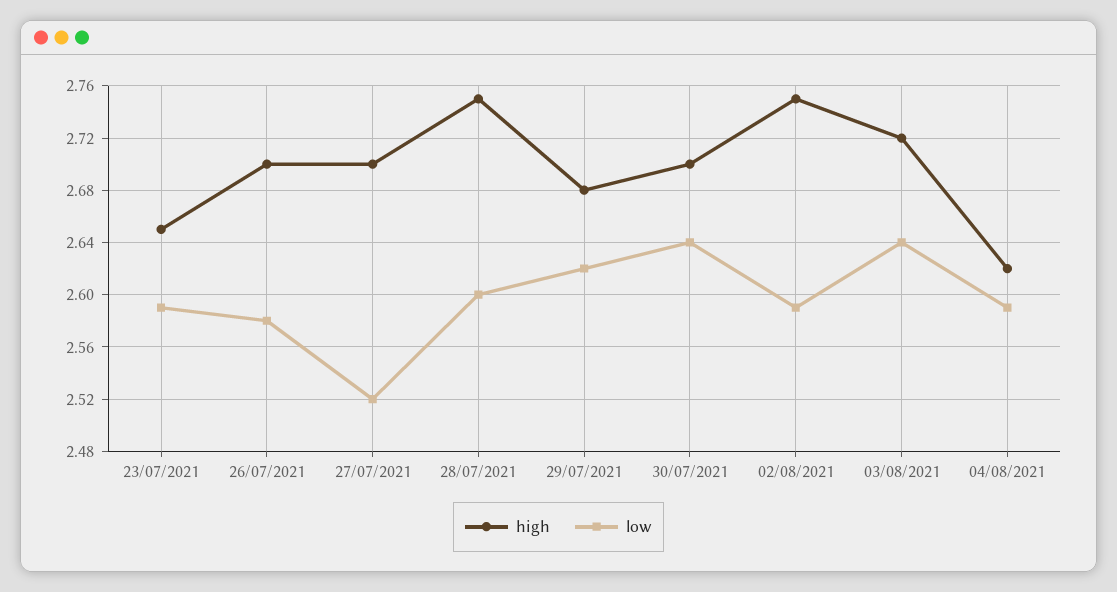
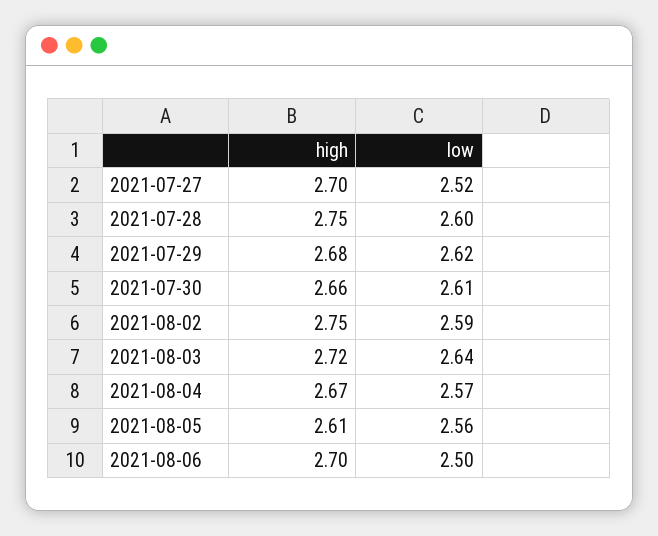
high, 23/07/2021: 2.65 -> none
low, 23/07/2021: 2.59 -> none
high, 26/07/2021: 2.7 -> none
low, 26/07/2021: 2.58 -> none
high, 30/07/2021: 2.7 -> 2.66
low, 30/07/2021: 2.64 -> 2.61
high, 04/08/2021: 2.62 -> 2.67
low, 04/08/2021: 2.59 -> 2.57
high, 2021-08-05: none -> 2.61
low, 2021-08-05: none -> 2.56
high, 2021-08-06: none -> 2.7
low, 2021-08-06: none -> 2.5

